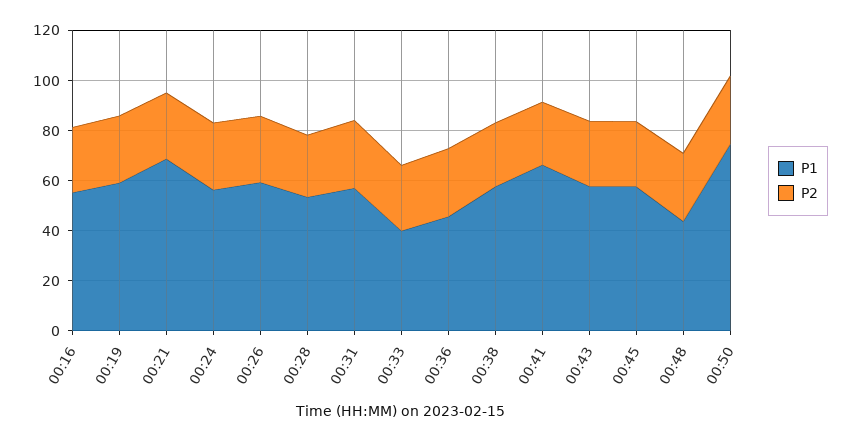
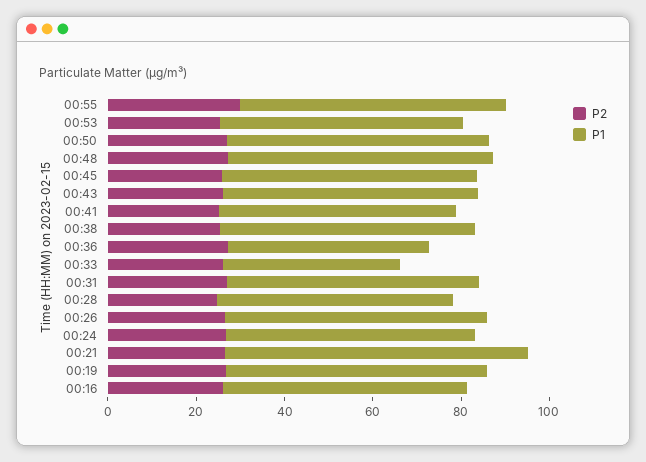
P1, 00:41: 65 -> 55
P1, 00:48: 45 -> 60
P1, 00:50: 75 -> 60
P2, 00:55: none -> 30
P1, 00:55: none -> 60
P2, 00:53: none -> 25
P1, 00:53: none -> 55

